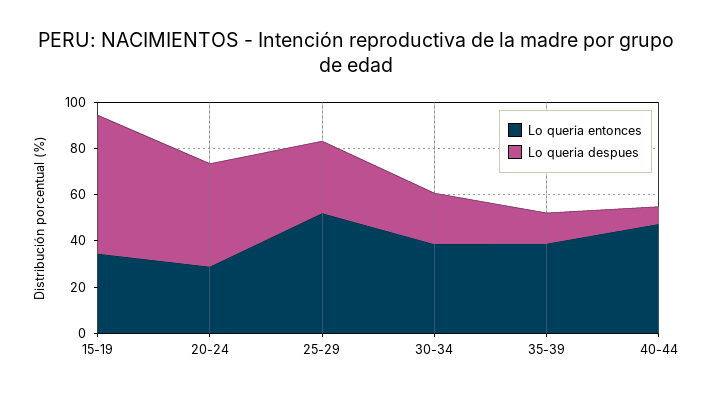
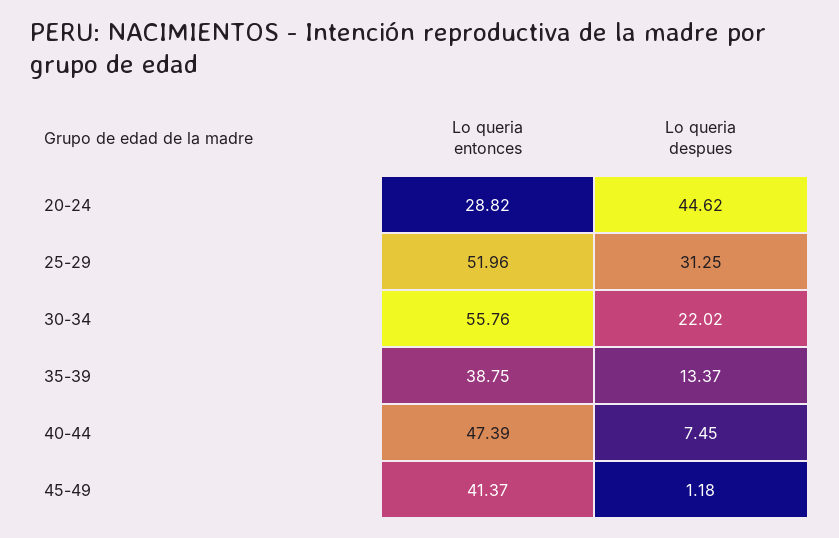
Lo queria entonces, 15-19: 35 -> none
Lo queria despues, 15-19: 60 -> none
Lo queria entonces, 30-34: 40 -> 55.76
Lo queria entonces, 45-49: none -> 41.37
Lo queria despues, 45-49: none -> 1.18

